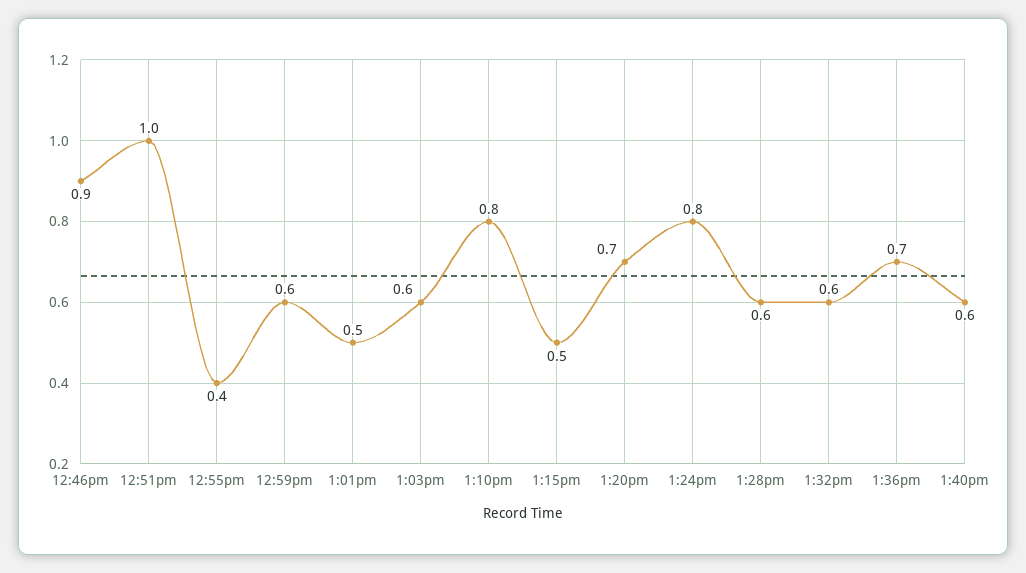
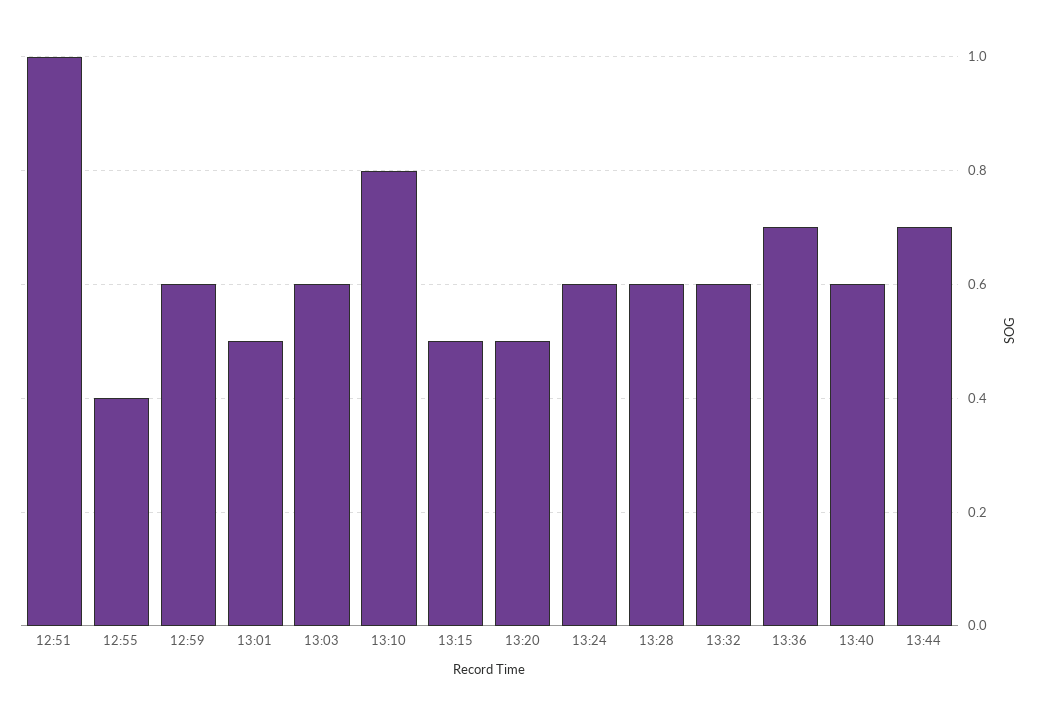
12:46pm: 0.9 -> none
1:20pm: 0.7 -> 0.5
1:24pm: 0.8 -> 0.6
13:44: none -> 0.7

